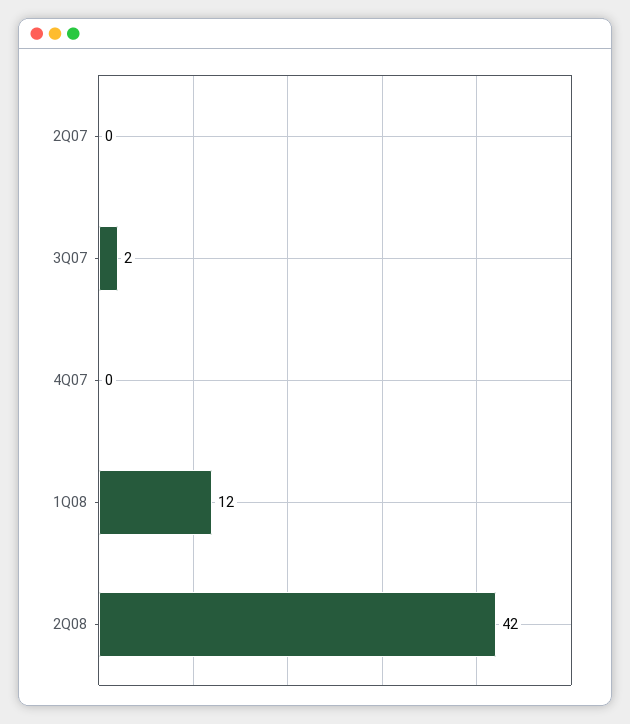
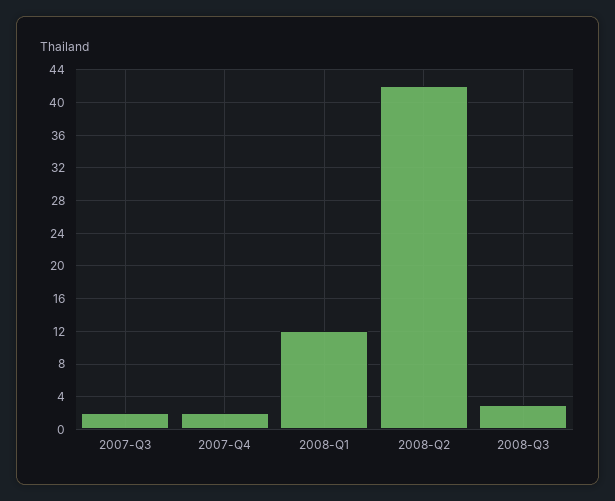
2Q07: 0 -> none
4Q07: 0 -> 2
2008-Q3: none -> 3

